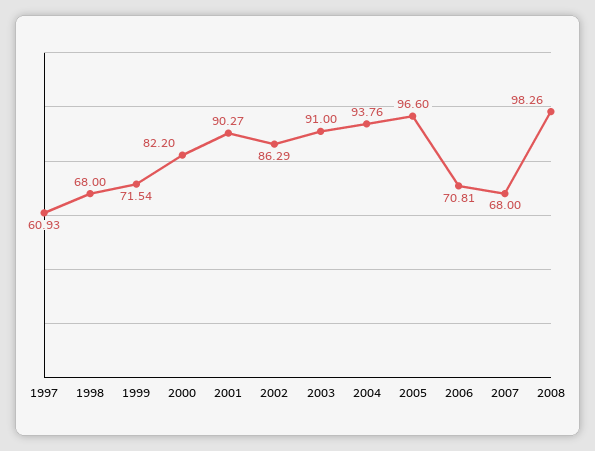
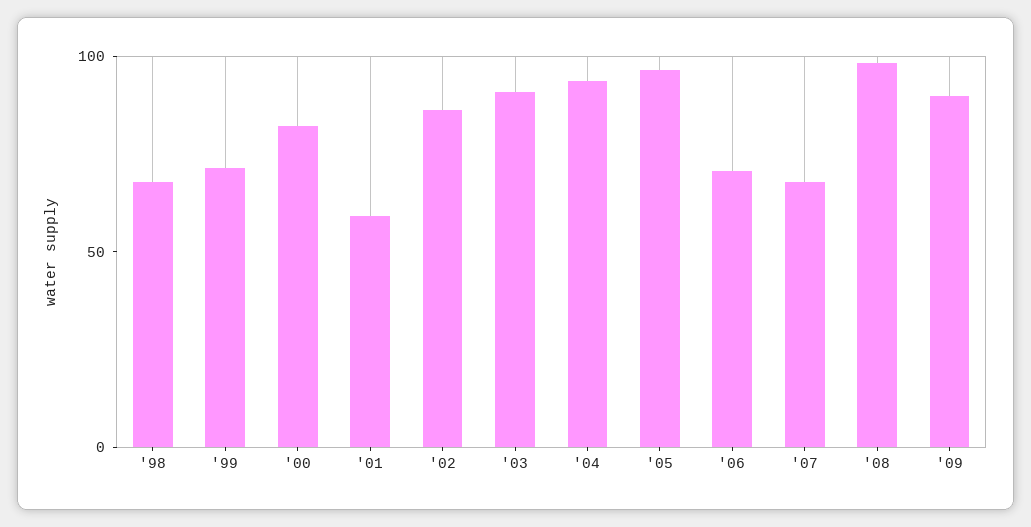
1997: 60.93 -> none
2001: 90.27 -> 60
'09: none -> 90

